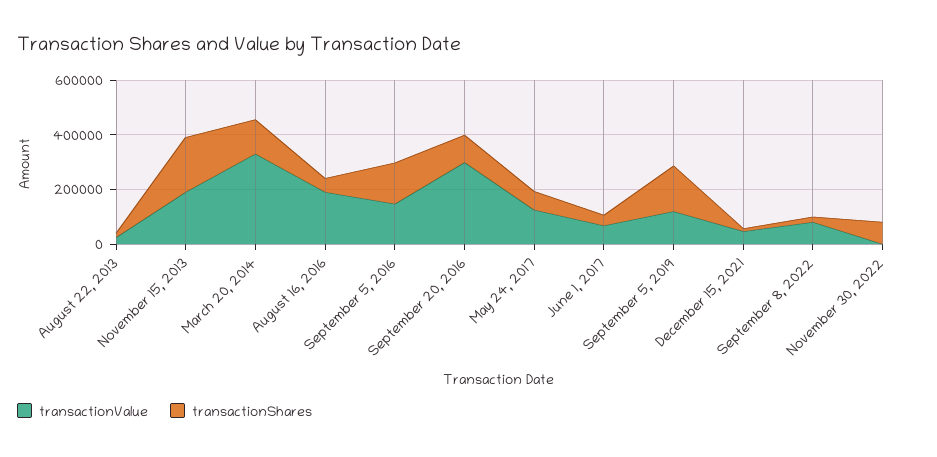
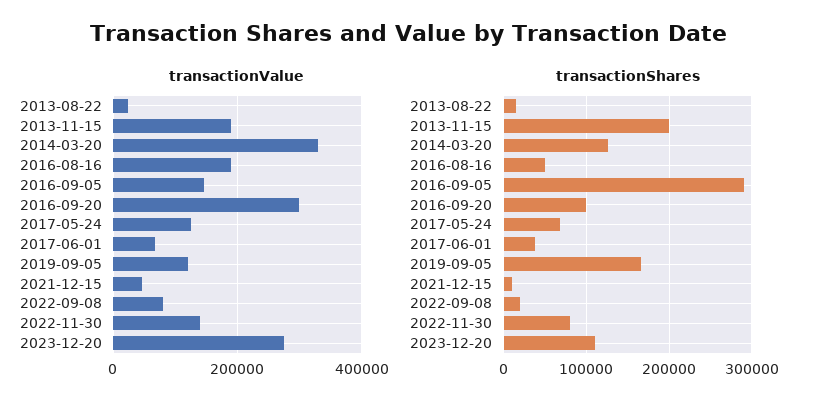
transactionShares, September 5, 2016: 150000 -> 290000
transactionValue, November 30, 2022: 0 -> 140000
transactionValue, 2023-12-20: none -> 280000
transactionShares, 2023-12-20: none -> 110000

